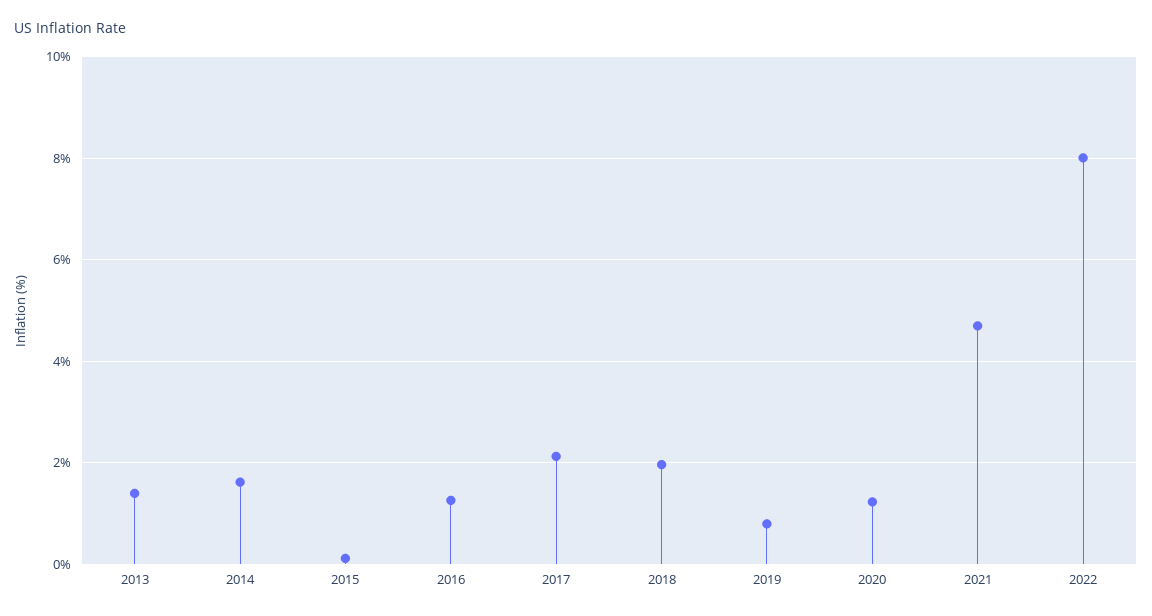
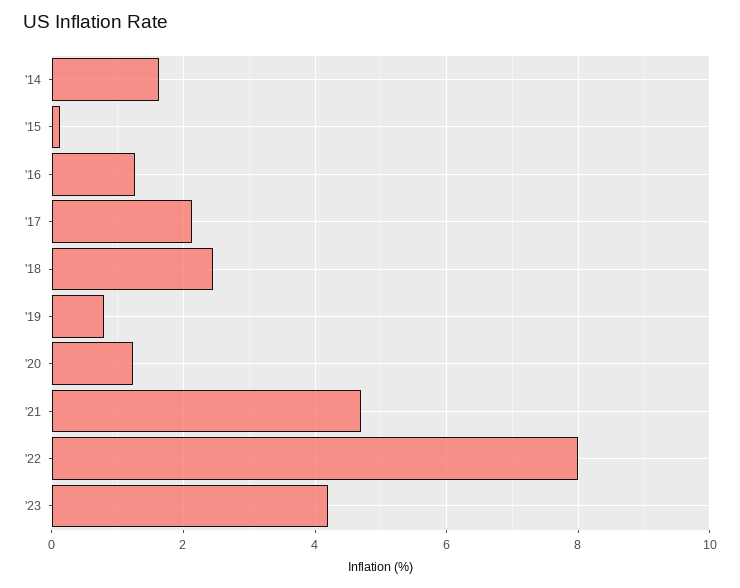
2013: 1.4 -> none
2018: 2 -> 2.4
'23: none -> 4.2

